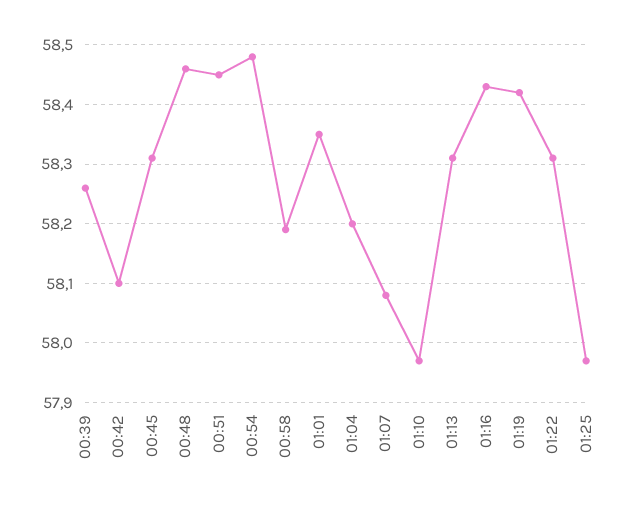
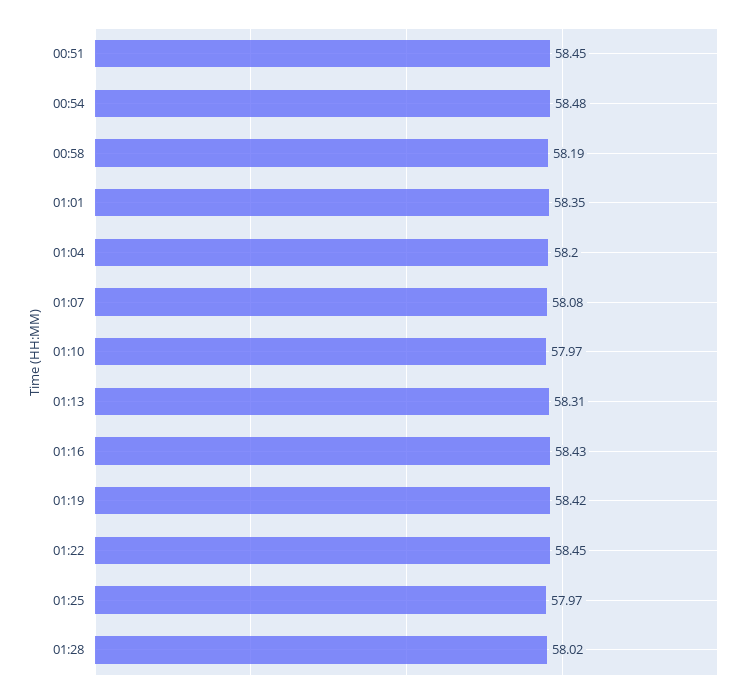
00:39: 58.25 -> none
00:42: 58.1 -> none
00:45: 58.3 -> none
00:48: 58.45 -> none
01:22: 58.3 -> 58.45
01:28: none -> 58.02

